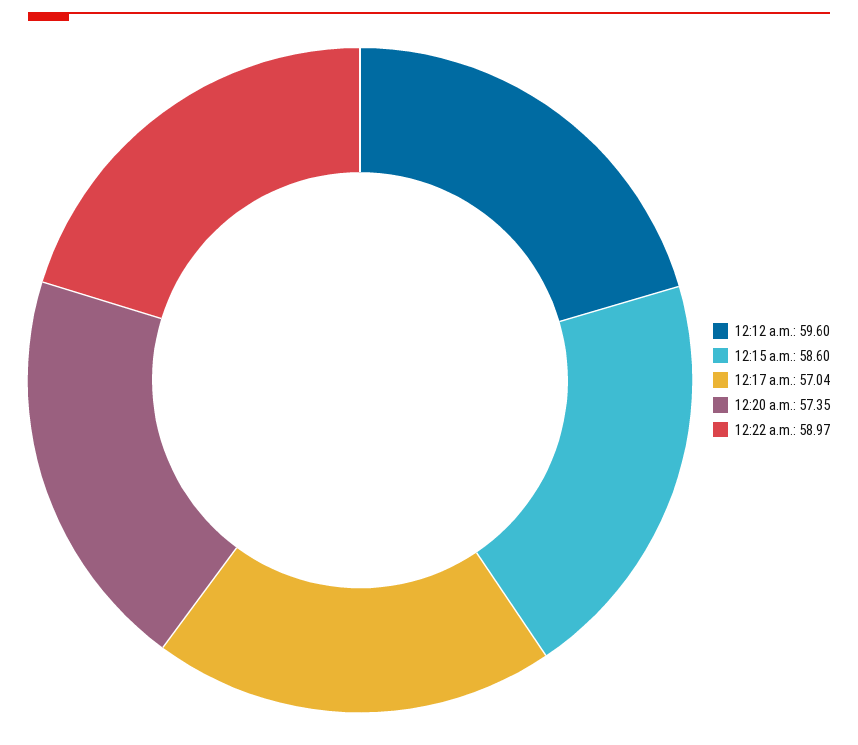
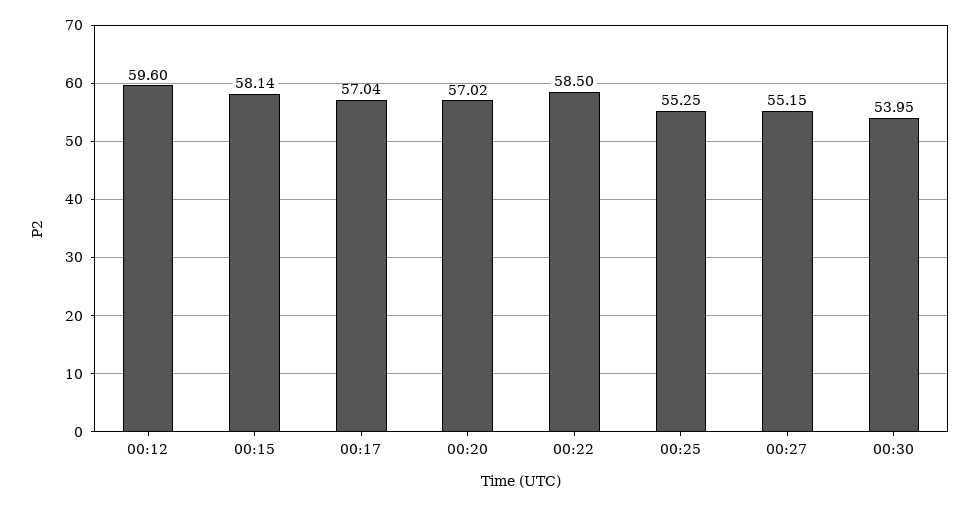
12:15 a.m.: 58.6 -> 58.14
12:20 a.m.: 57.35 -> 57.02
12:22 a.m.: 58.97 -> 58.5
00:25: none -> 55.25
00:27: none -> 55.15
00:30: none -> 53.95

